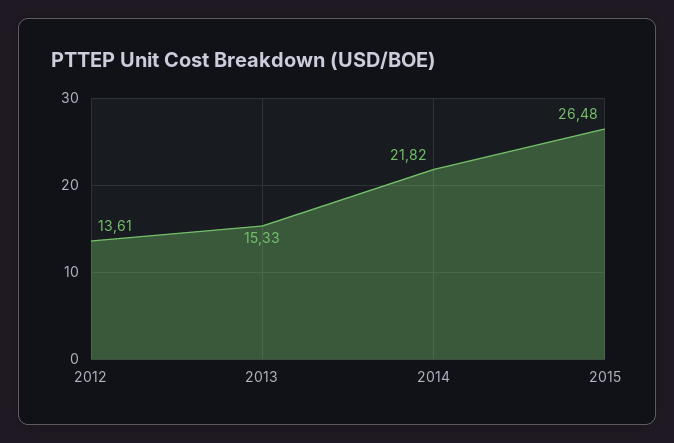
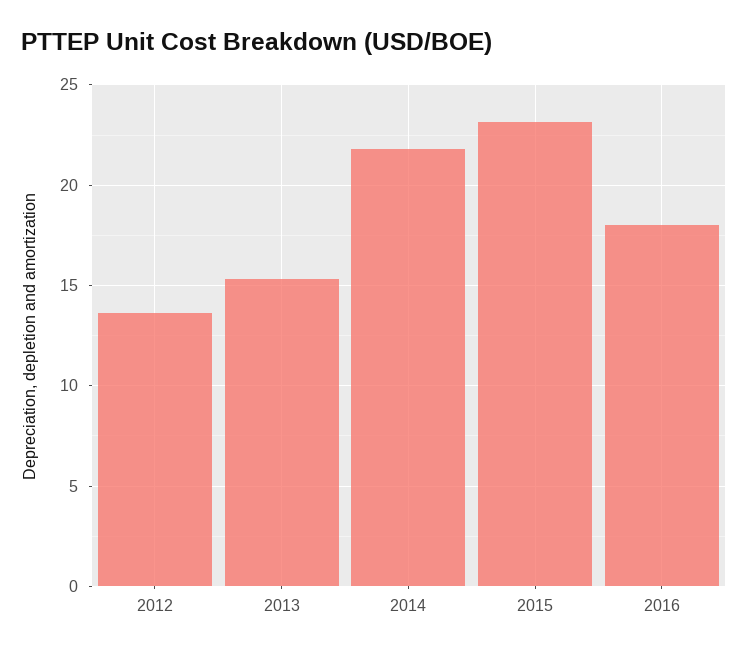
2015: 26.48 -> 23
2016: none -> 18

